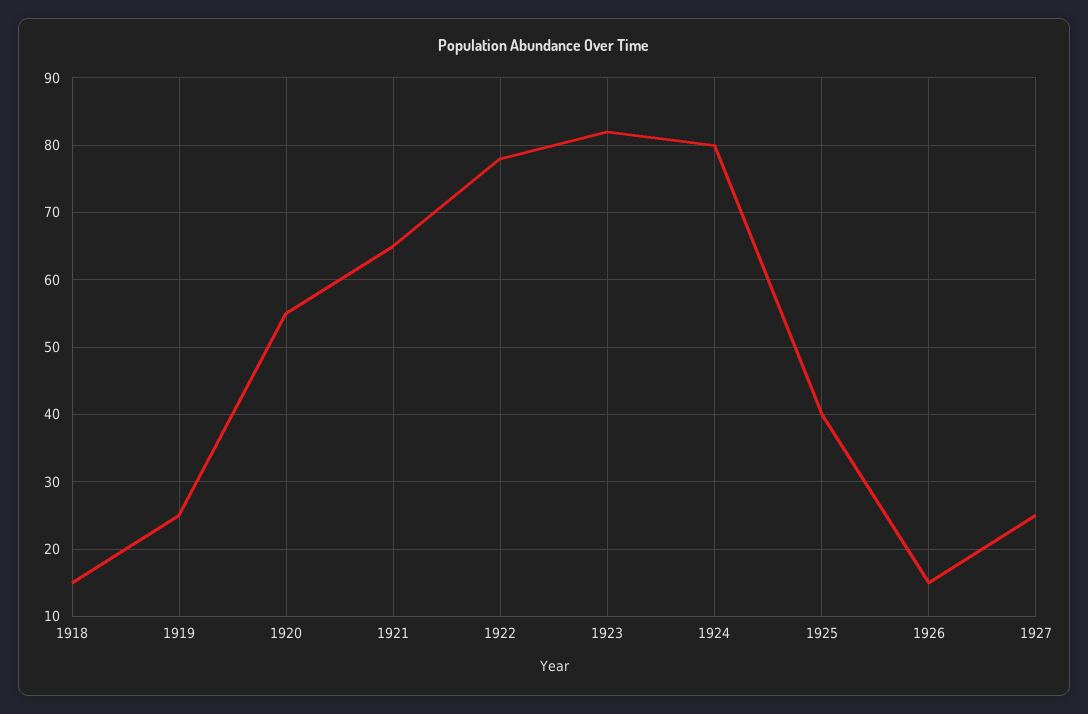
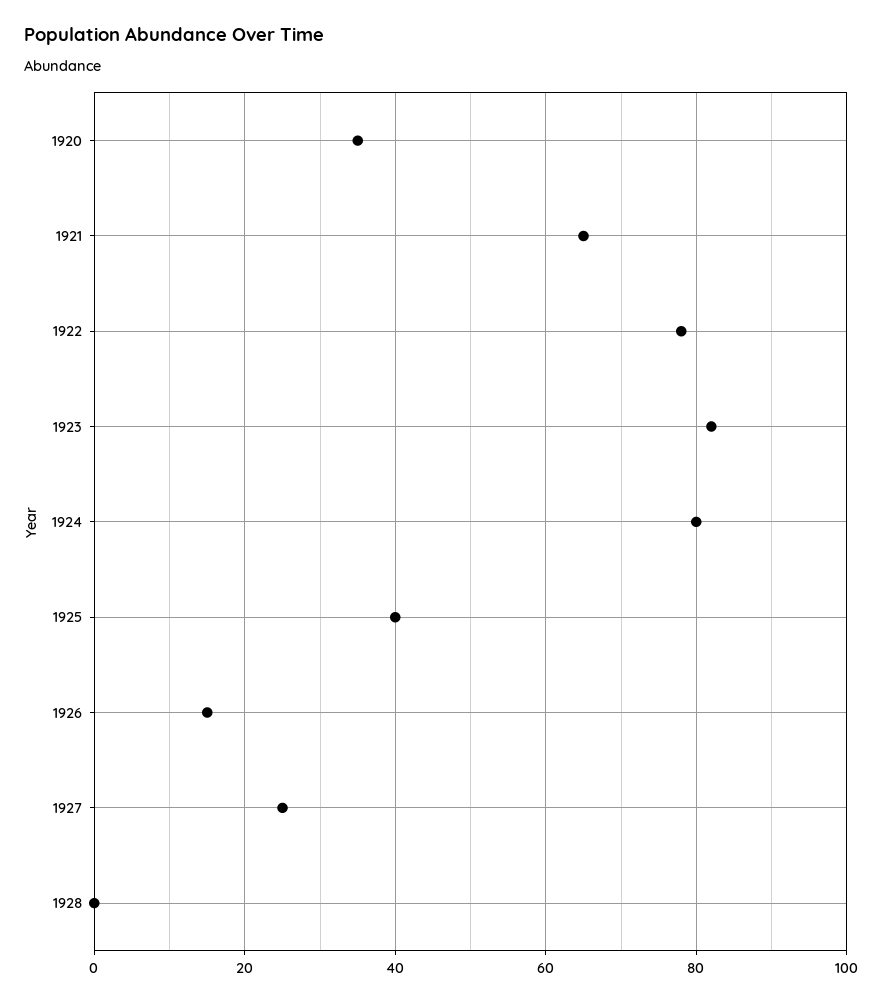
1918: 15 -> none
1919: 25 -> none
1920: 55 -> 35
1928: none -> 0

